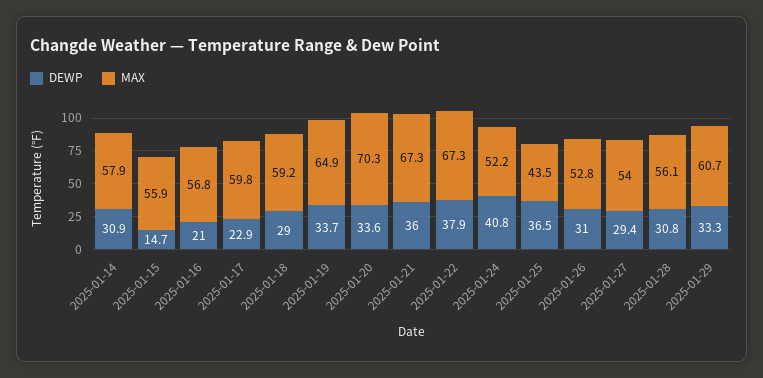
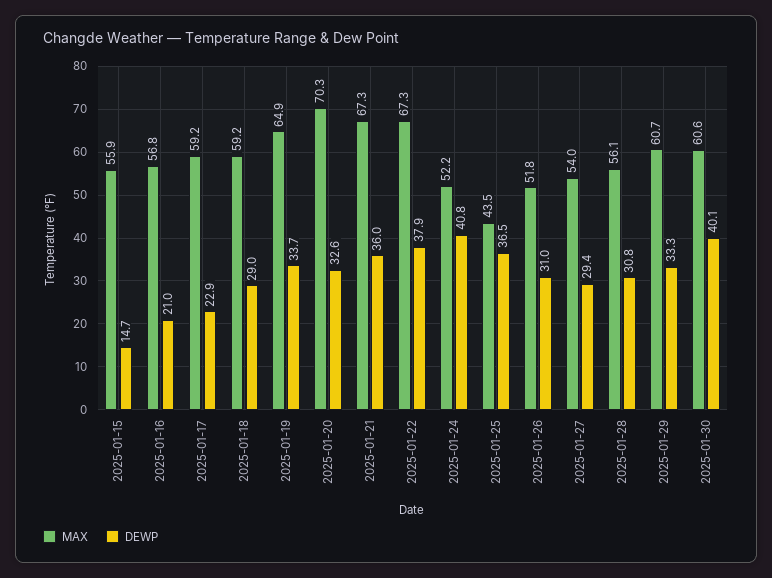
DEWP, 2025-01-14: 30.9 -> none
MAX, 2025-01-14: 57.9 -> none
MAX, 2025-01-17: 59.8 -> 59.2
DEWP, 2025-01-20: 33.6 -> 32.6
MAX, 2025-01-26: 52.8 -> 51.8
MAX, 2025-01-30: none -> 60.6
DEWP, 2025-01-30: none -> 40.1

